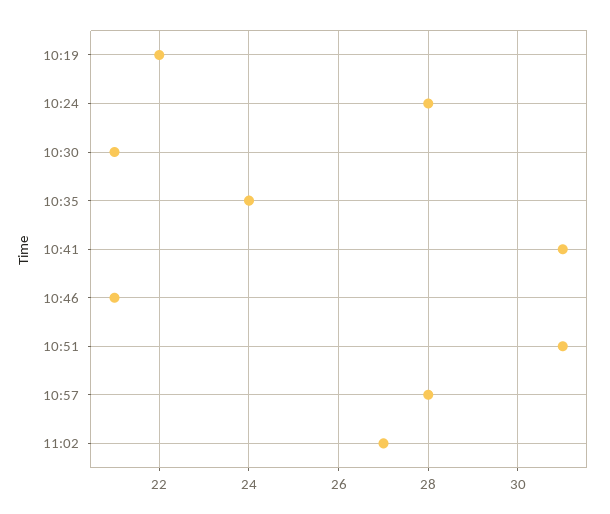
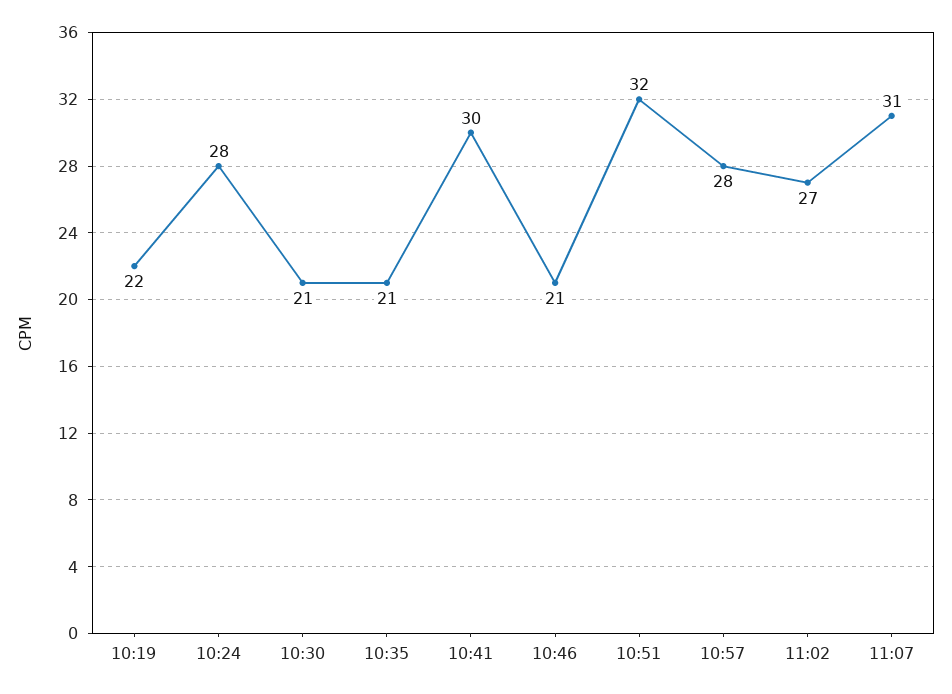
10:35: 24 -> 21
10:41: 31 -> 30
10:51: 31 -> 32
11:07: none -> 31

